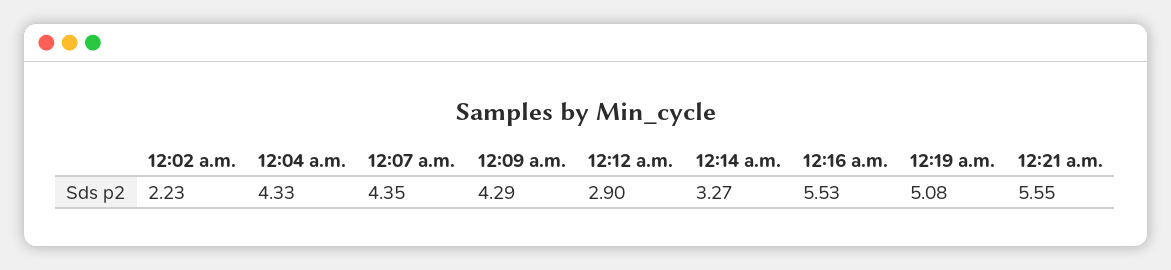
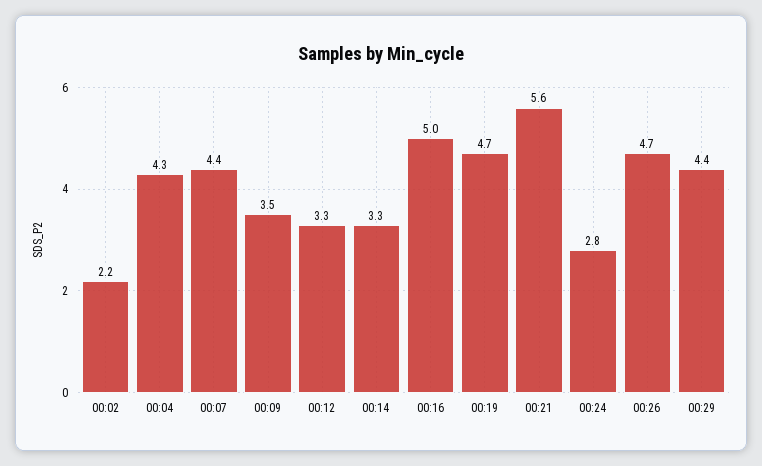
12:09 a.m.: 4.29 -> 3.5
12:12 a.m.: 2.9 -> 3.3
12:16 a.m.: 5.53 -> 5
12:19 a.m.: 5.08 -> 4.7
00:24: none -> 2.8
00:26: none -> 4.7
00:29: none -> 4.4

